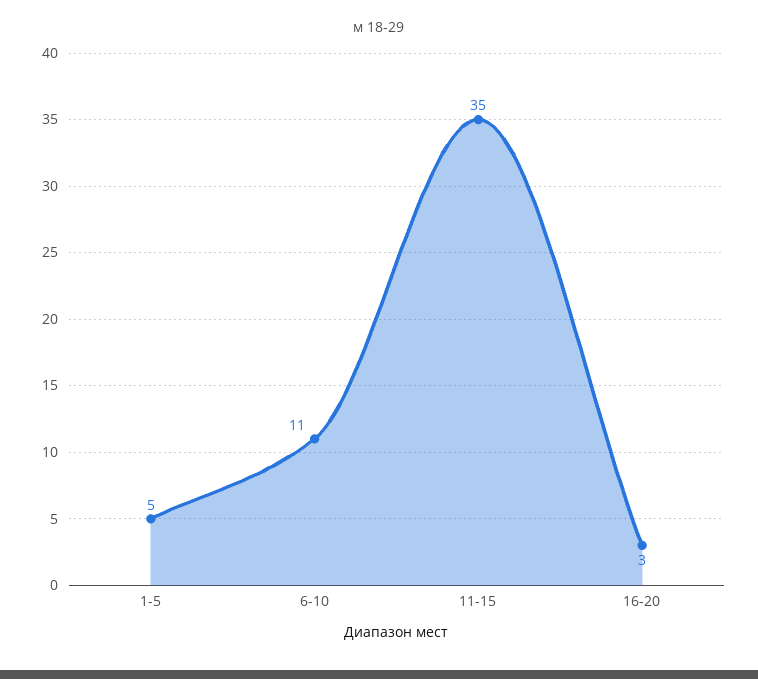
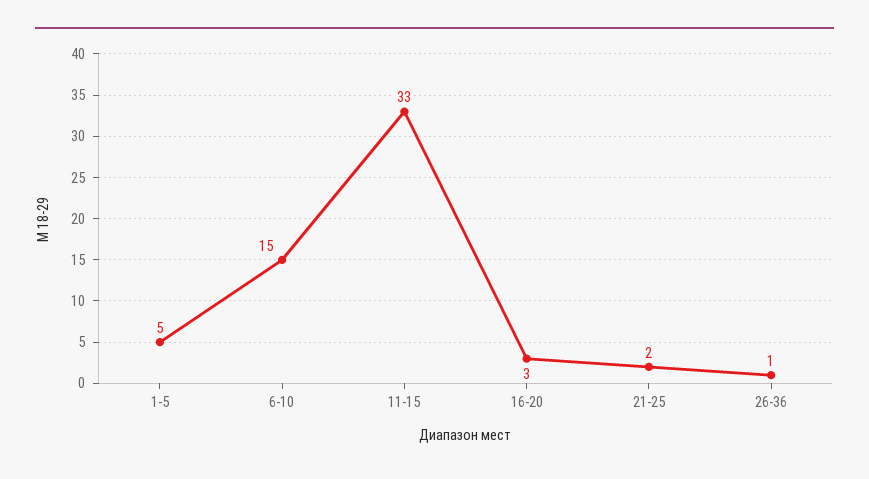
6-10: 11 -> 15
11-15: 35 -> 33
21-25: none -> 2
26-36: none -> 1

